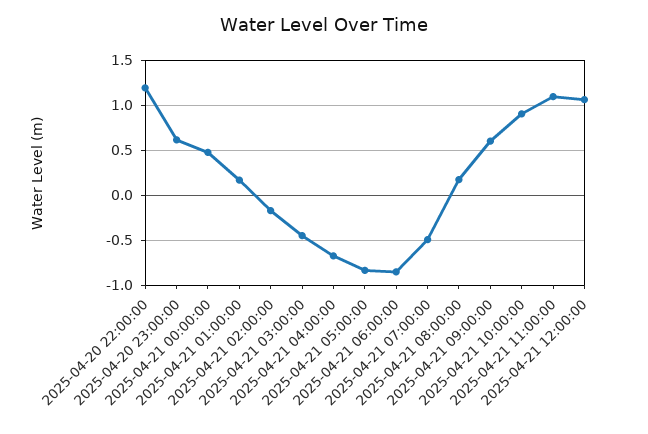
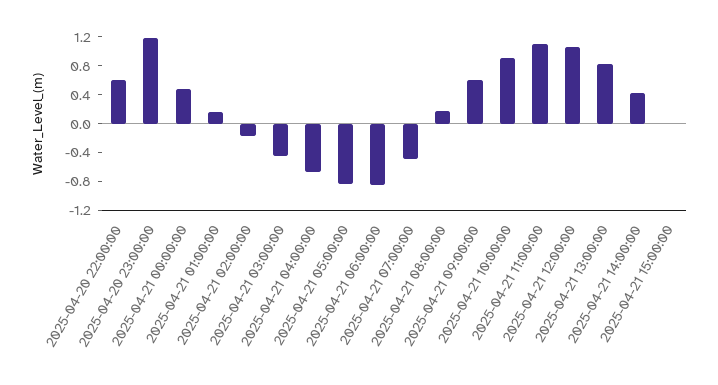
2025-04-20 22:00:00: 1.2 -> 0.6
2025-04-20 23:00:00: 0.6 -> 1.2
2025-04-21 13:00:00: none -> 0.8
2025-04-21 14:00:00: none -> 0.4
2025-04-21 15:00:00: none -> 0

